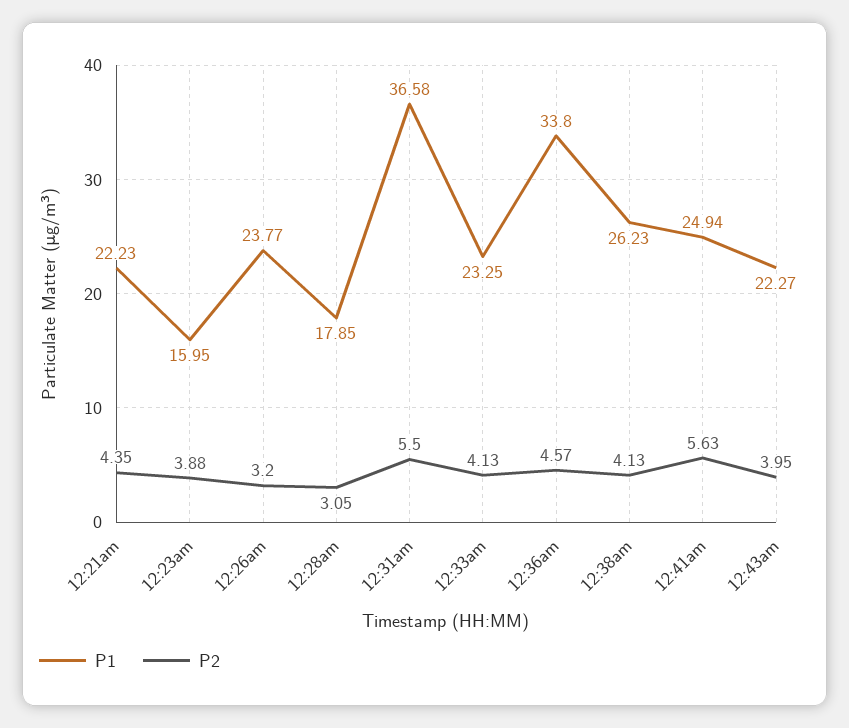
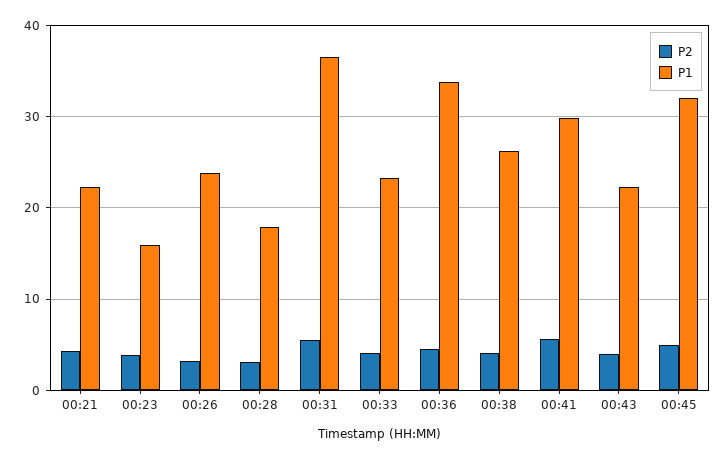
P1, 12:41am: 24.94 -> 30
P2, 00:45: none -> 5
P1, 00:45: none -> 32

